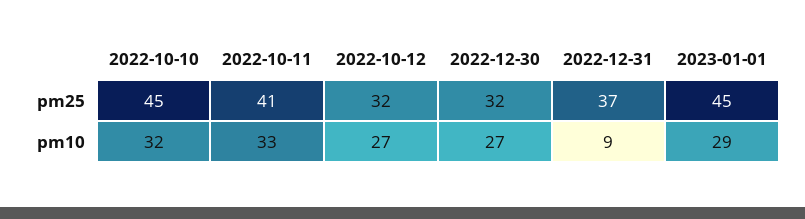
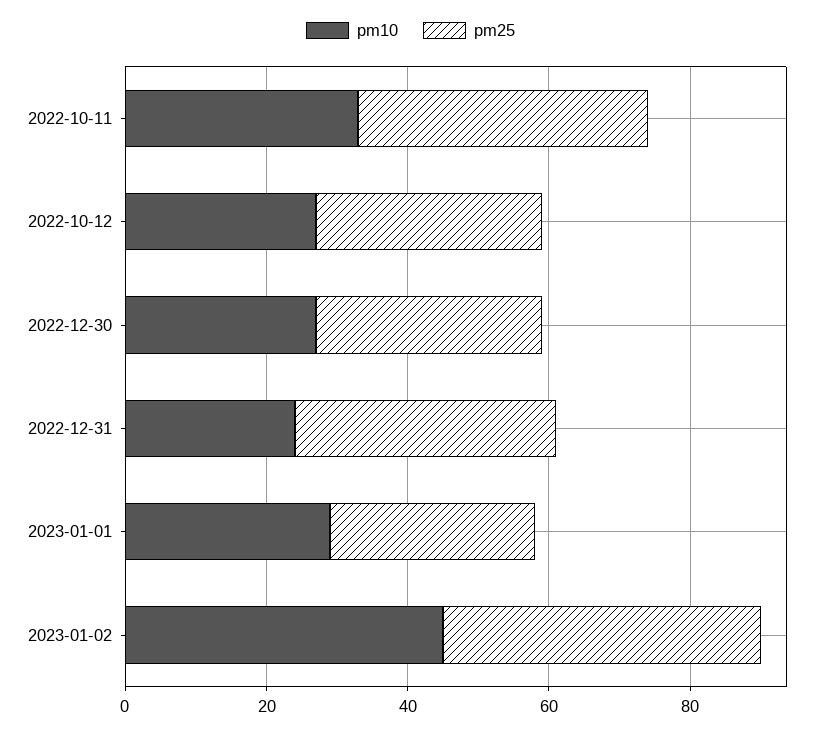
pm25, 2022-10-10: 45 -> none
pm25, 2023-01-01: 45 -> 30
pm10, 2022-10-10: 32 -> none
pm10, 2022-12-31: 9 -> 25
pm10, 2023-01-02: none -> 45
pm25, 2023-01-02: none -> 45

